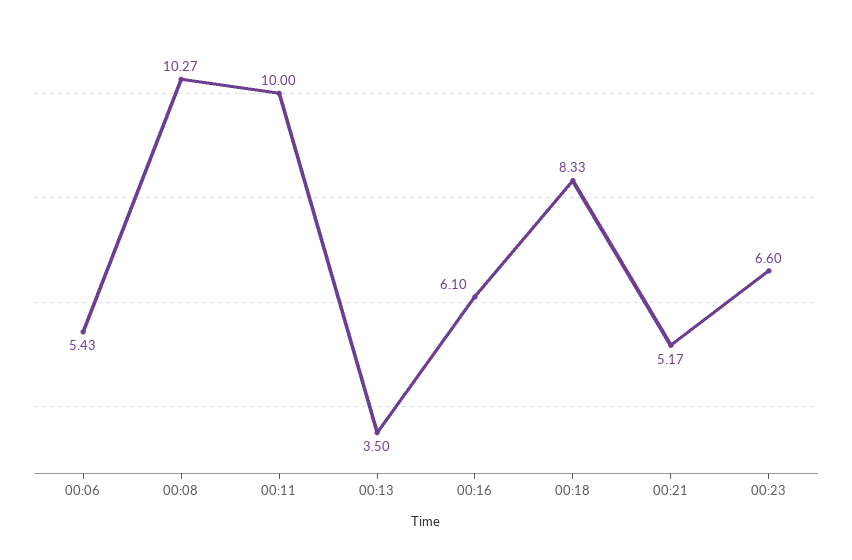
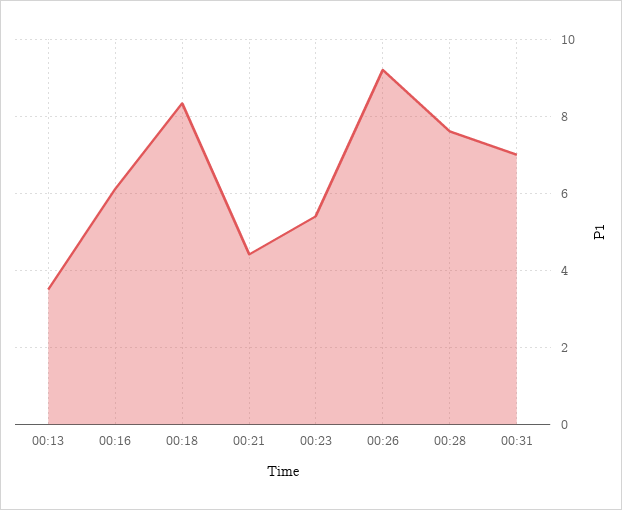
00:06: 5.43 -> none
00:08: 10.27 -> none
00:11: 10 -> none
00:21: 5.17 -> 4.4
00:23: 6.6 -> 5.4
00:26: none -> 9.2
00:28: none -> 7.6
00:31: none -> 7

